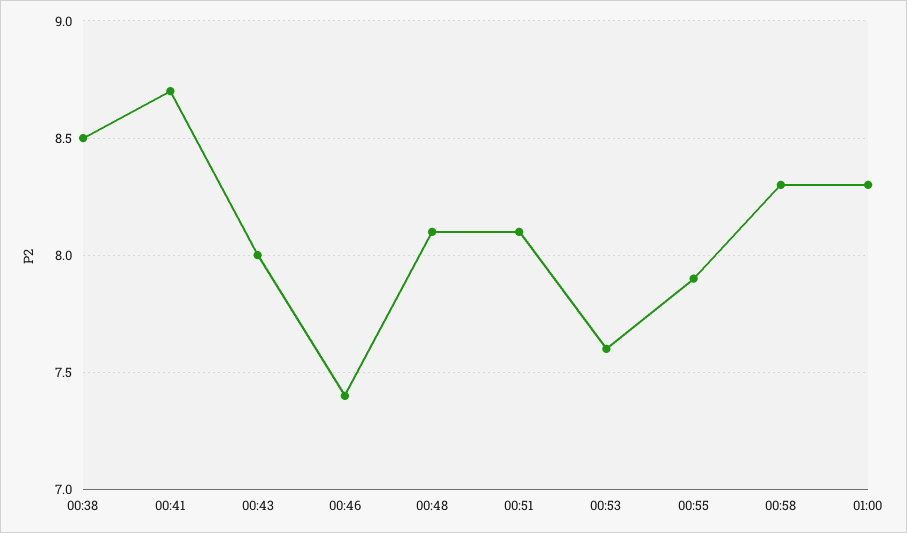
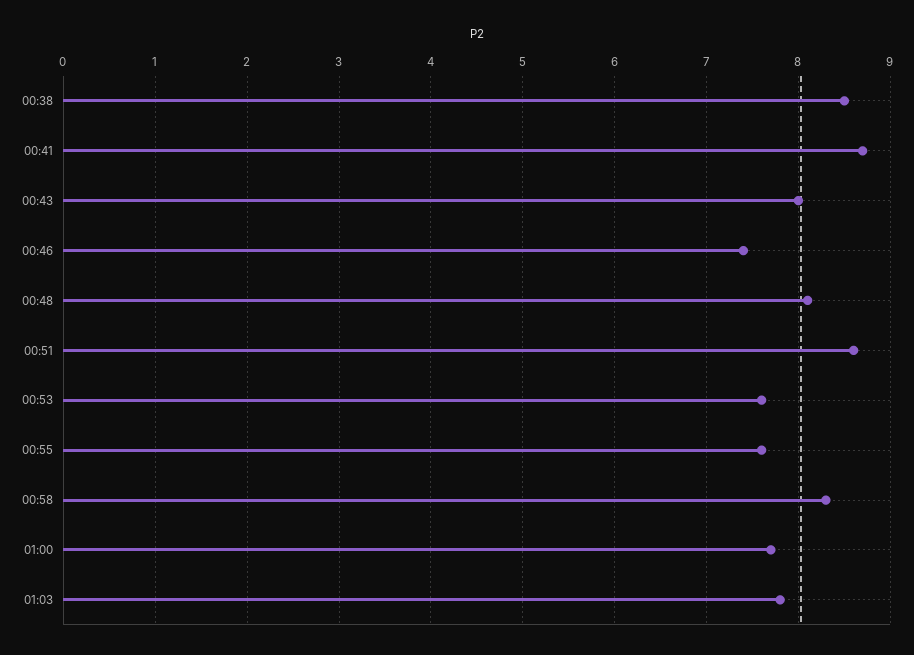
00:51: 8.1 -> 8.6
00:55: 7.9 -> 7.6
01:00: 8.3 -> 7.7
01:03: none -> 7.8

